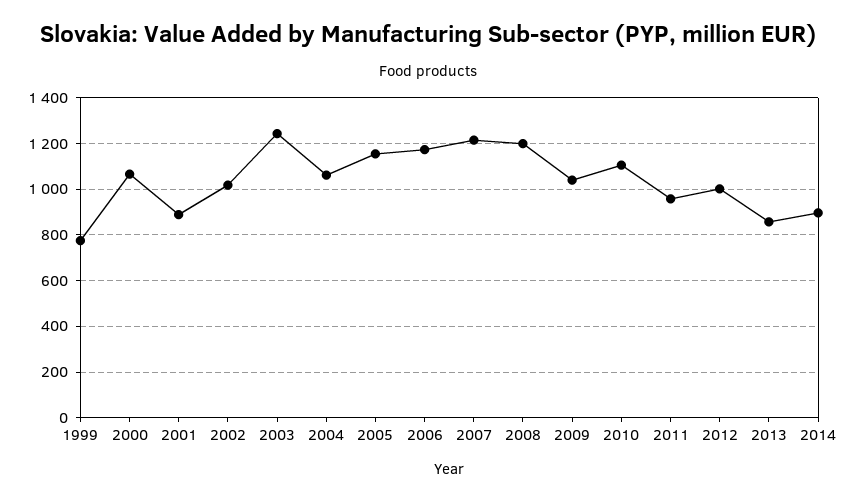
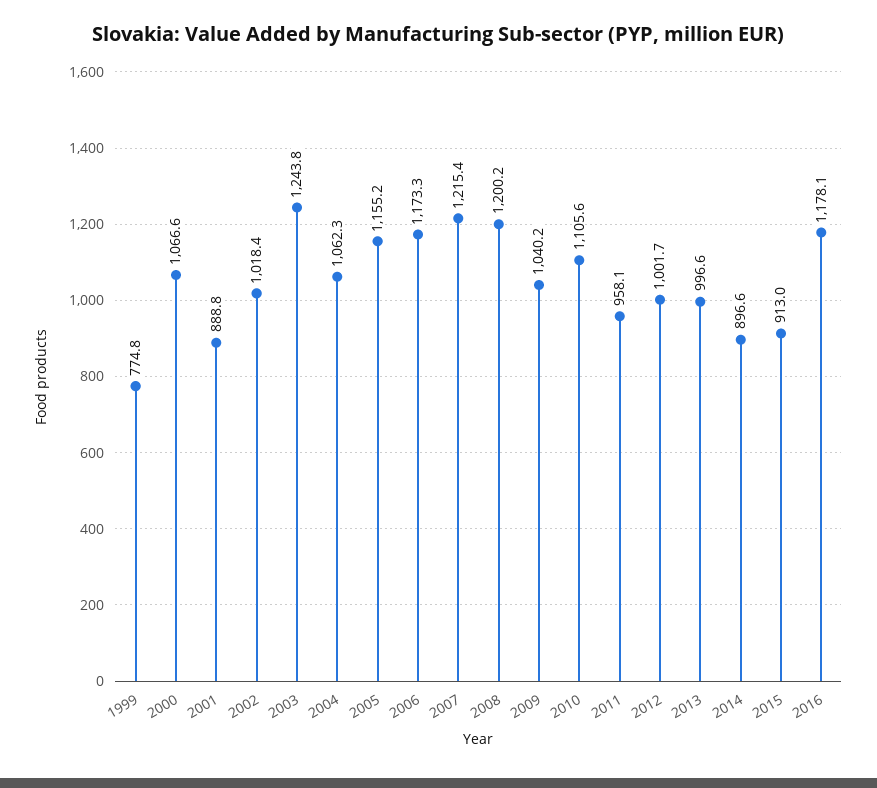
2013: 850 -> 996.6
2015: none -> 913
2016: none -> 1178.1

